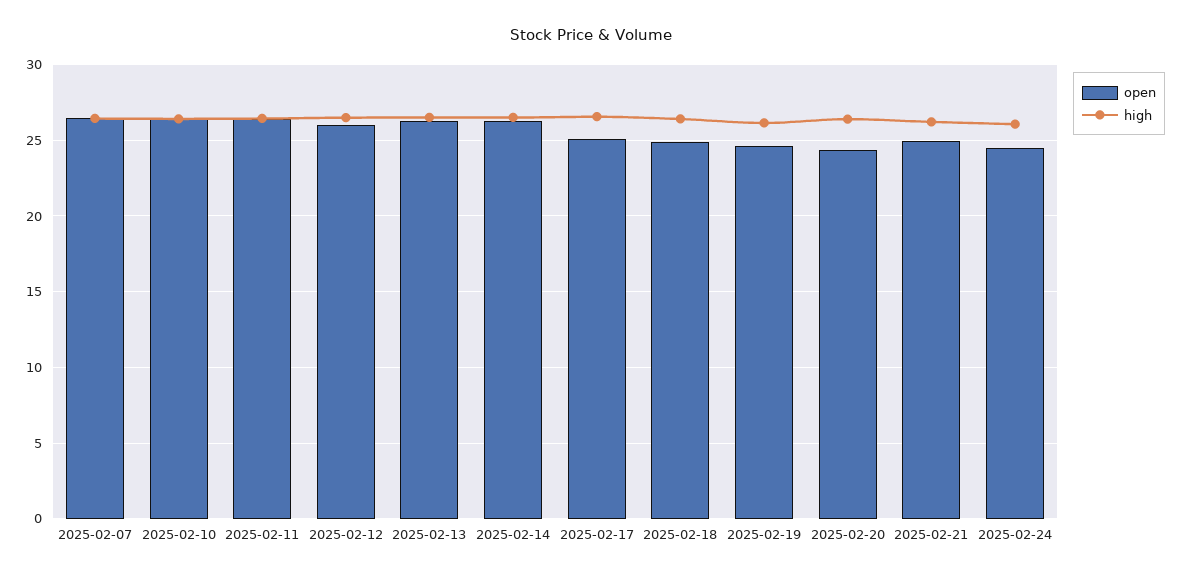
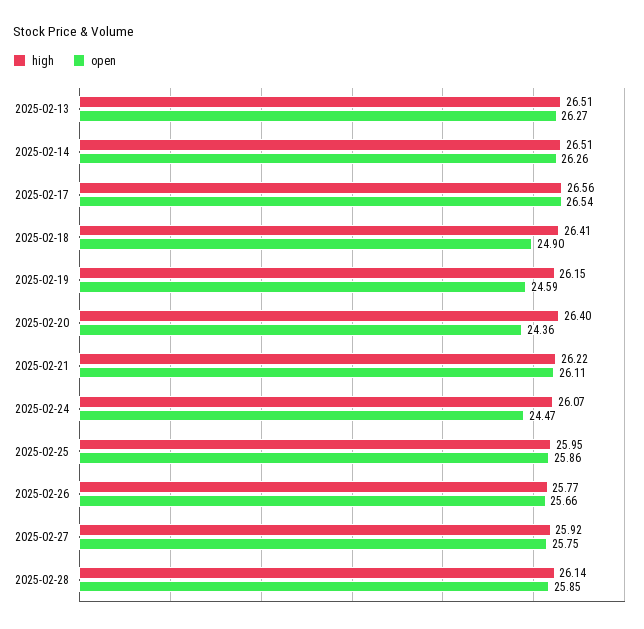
open, 2025-02-07: 26.5 -> none
high, 2025-02-07: 26.5 -> none
open, 2025-02-10: 26.5 -> none
high, 2025-02-10: 26.5 -> none
open, 2025-02-11: 26.5 -> none
high, 2025-02-11: 26.5 -> none
open, 2025-02-12: 26 -> none
high, 2025-02-12: 26.5 -> none
open, 2025-02-17: 25 -> 26.54
open, 2025-02-21: 25 -> 26.11
high, 2025-02-25: none -> 25.95
open, 2025-02-25: none -> 25.86
high, 2025-02-26: none -> 25.77
open, 2025-02-26: none -> 25.66
high, 2025-02-27: none -> 25.92
open, 2025-02-27: none -> 25.75
high, 2025-02-28: none -> 26.14
open, 2025-02-28: none -> 25.85

